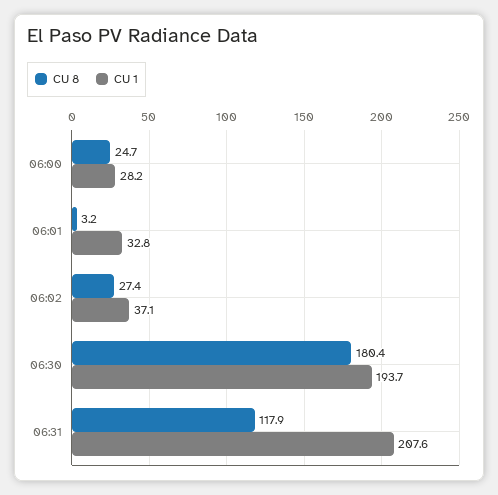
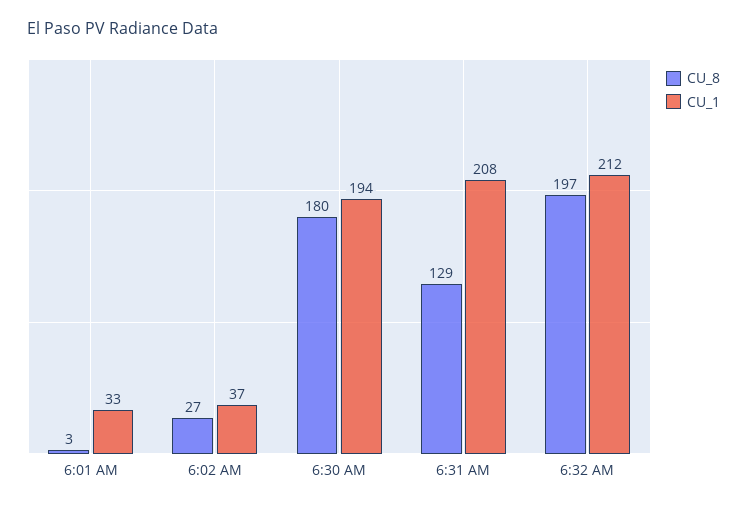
CU 8, 06:00: 24.7 -> none
CU 1, 06:00: 28.2 -> none
CU 8, 06:31: 117.9 -> 129
CU 8, 6:32 AM: none -> 197
CU 1, 6:32 AM: none -> 212

